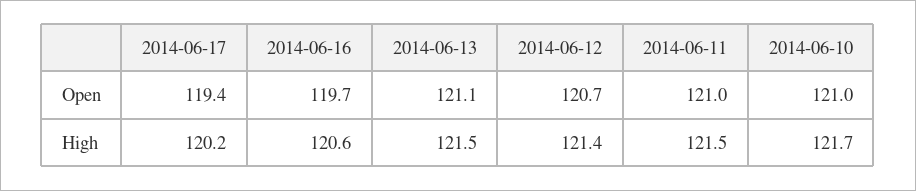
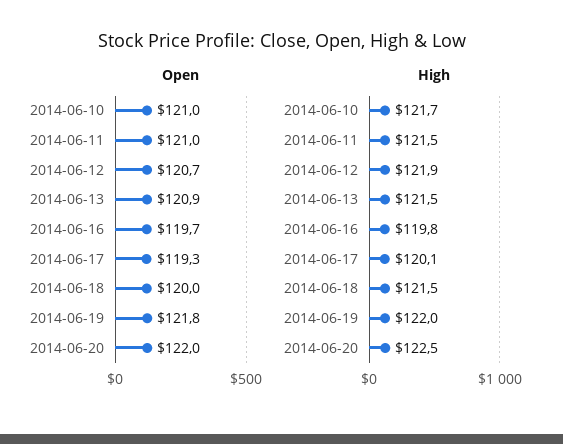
Open, 2014-06-17: 119.4 -> 119.3
Open, 2014-06-13: 121.1 -> 120.9
High, 2014-06-17: 120.2 -> 120.1
High, 2014-06-16: 120.6 -> 119.8
High, 2014-06-12: 121.4 -> 121.9
Open, 2014-06-18: none -> 120
Open, 2014-06-19: none -> 121.8
Open, 2014-06-20: none -> 122
High, 2014-06-18: none -> 121.5
High, 2014-06-19: none -> 122
High, 2014-06-20: none -> 122.5

